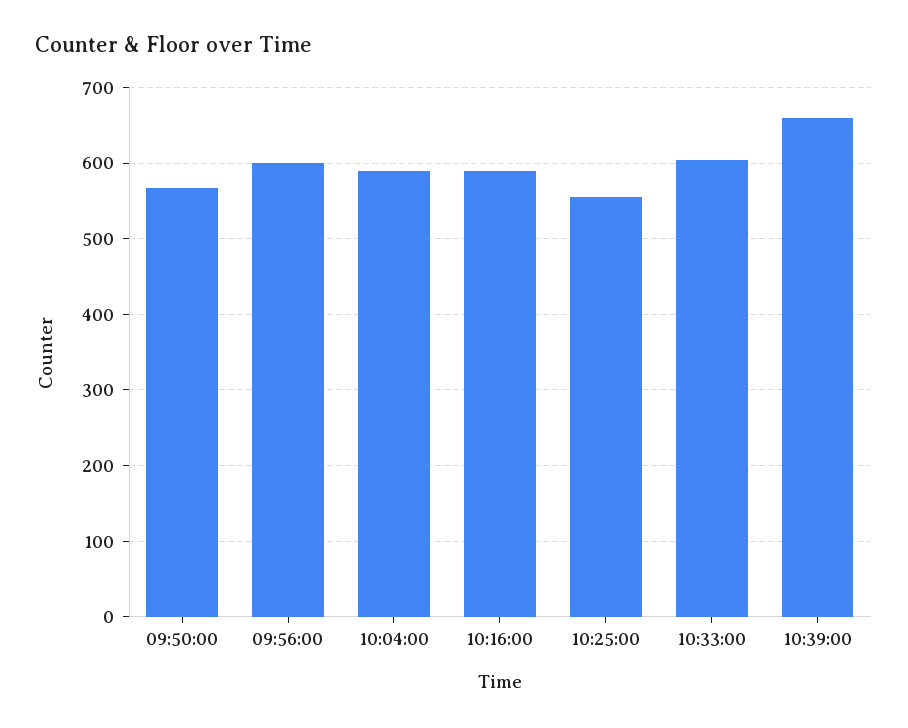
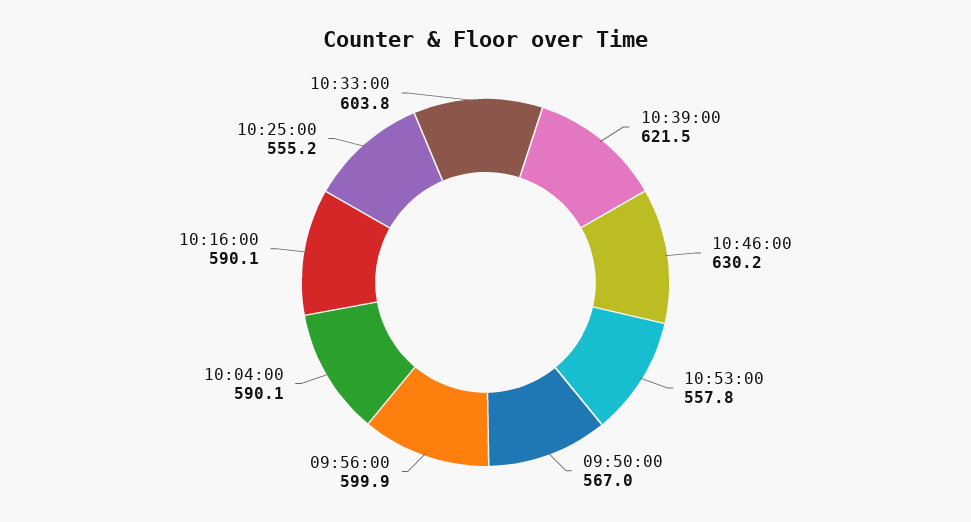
10:39:00: 660 -> 621.5
10:46:00: none -> 630.2
10:53:00: none -> 557.8

